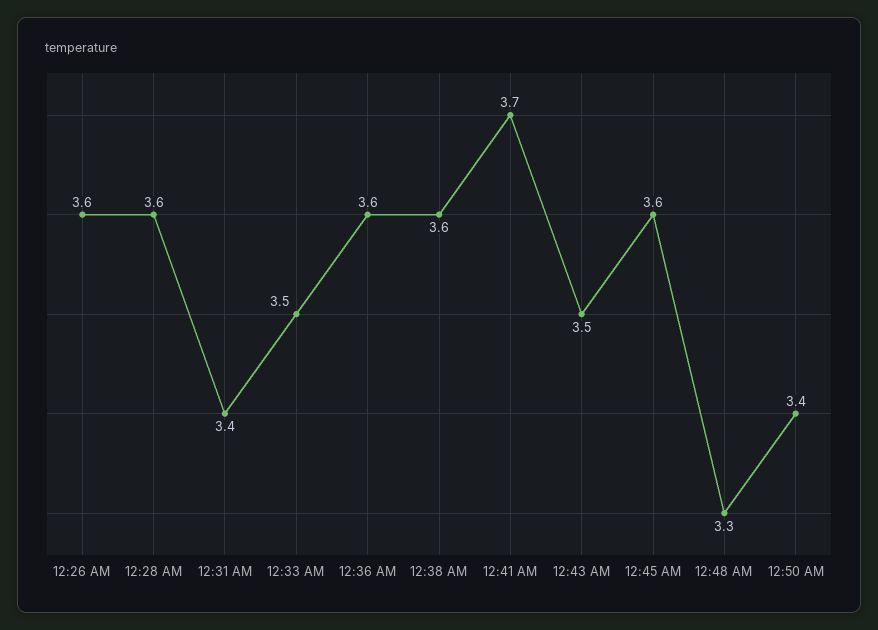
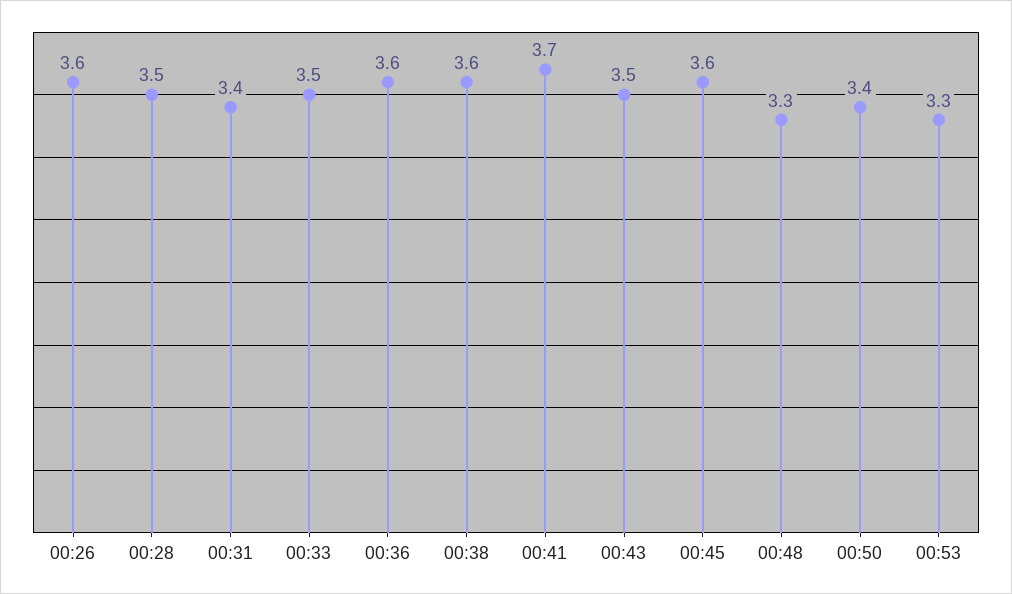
12:28 AM: 3.6 -> 3.5
00:53: none -> 3.3

